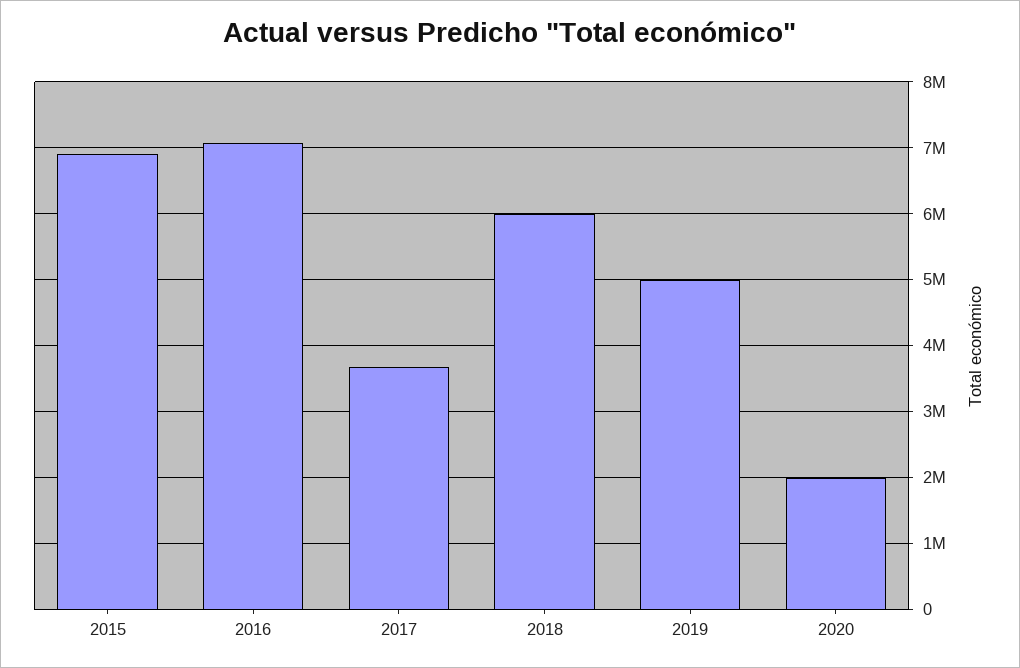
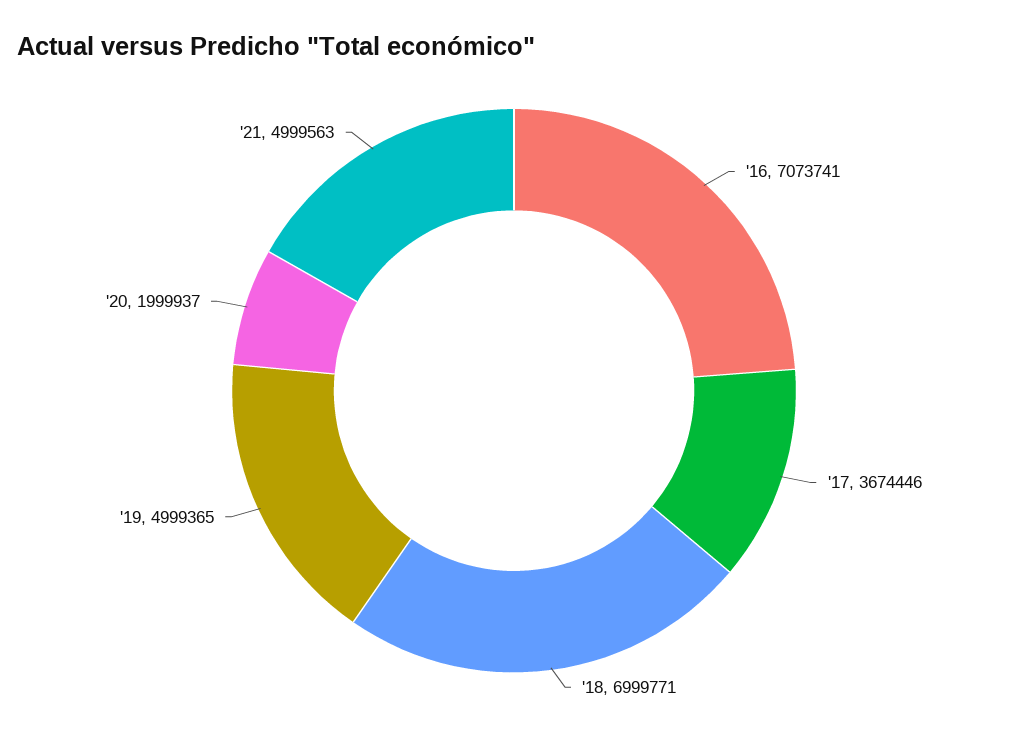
2015: 6900000 -> none
2018: 6000000 -> 6999771
'21: none -> 4999563

